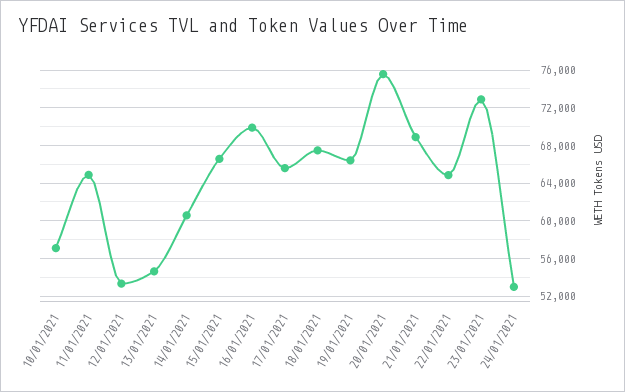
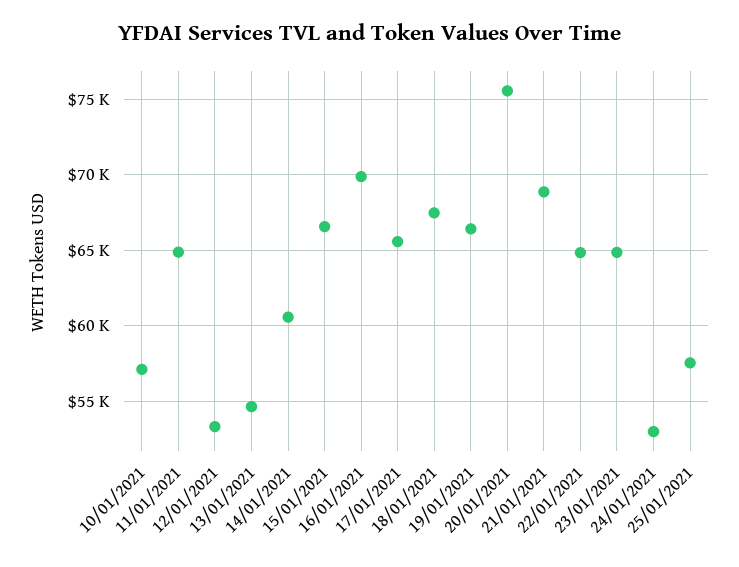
23/01/2021: 73000 -> 65000
25/01/2021: none -> 57500

